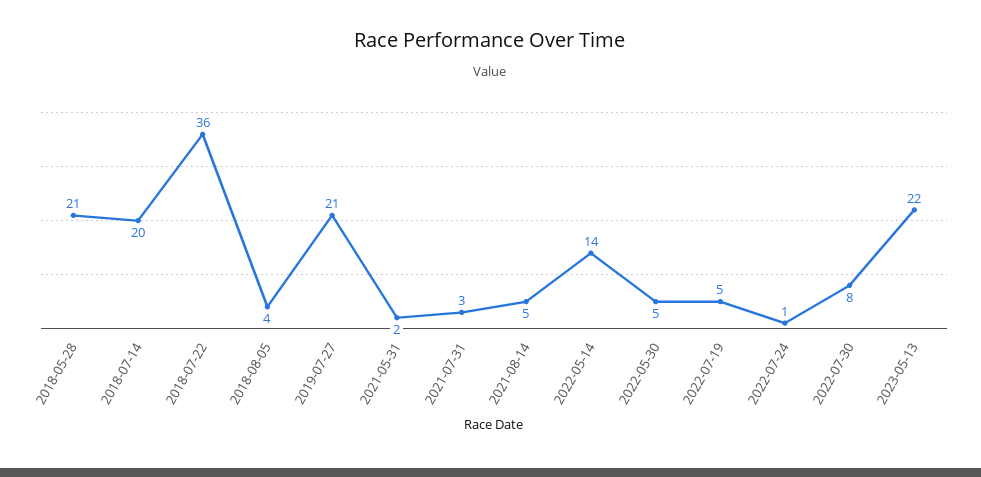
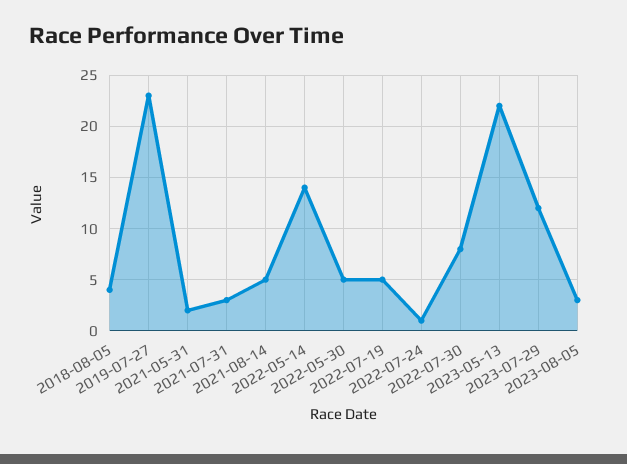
2018-05-28: 21 -> none
2018-07-14: 20 -> none
2018-07-22: 36 -> none
2019-07-27: 21 -> 23
2023-07-29: none -> 12
2023-08-05: none -> 3

